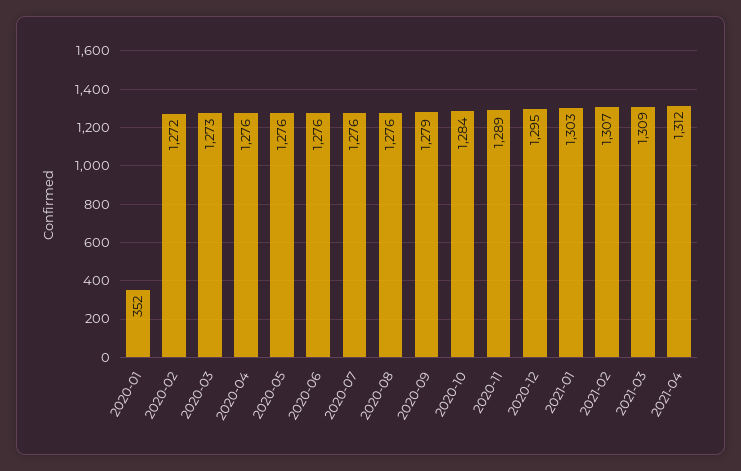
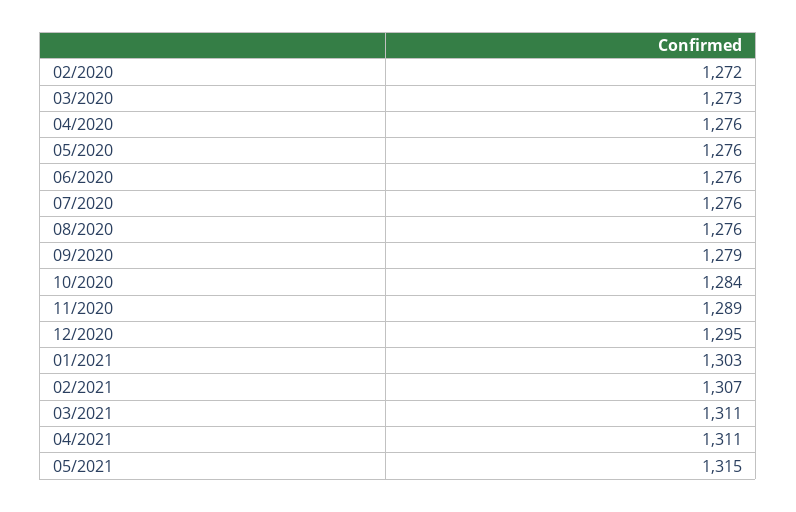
2020-01: 352 -> none
2021-03: 1309 -> 1311
2021-04: 1312 -> 1311
05/2021: none -> 1315

